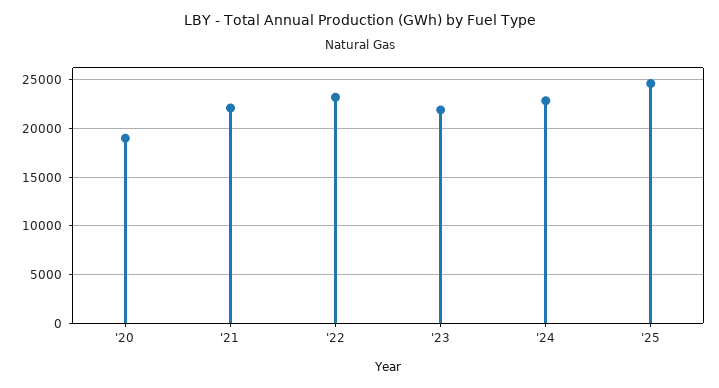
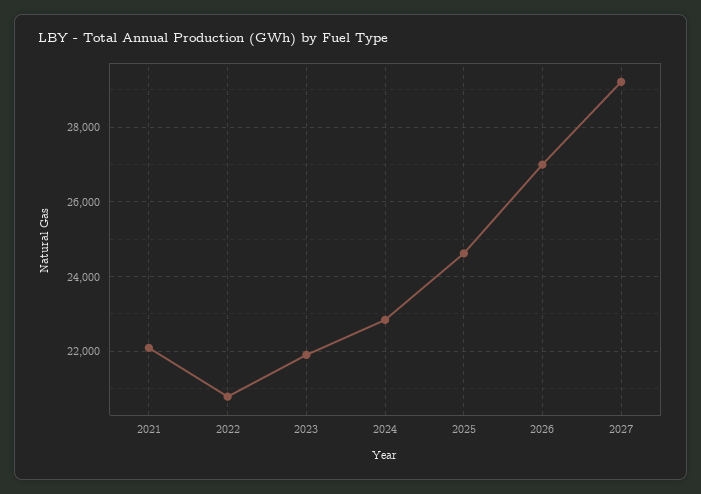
'20: 19000 -> none
'22: 23000 -> 20800
2026: none -> 27000
2027: none -> 29200

